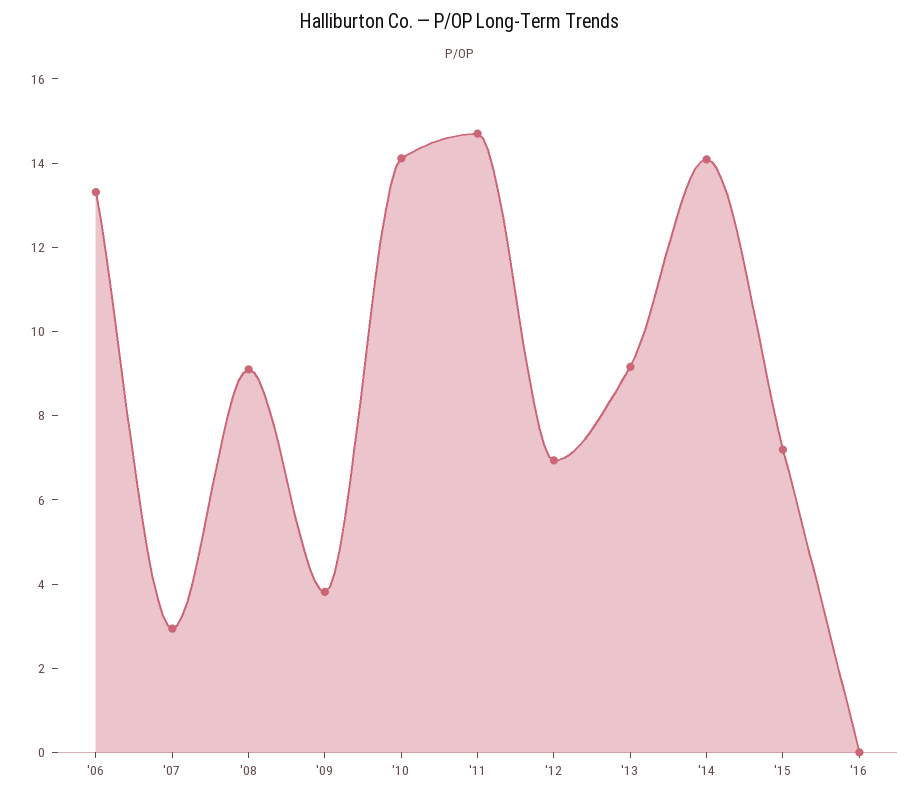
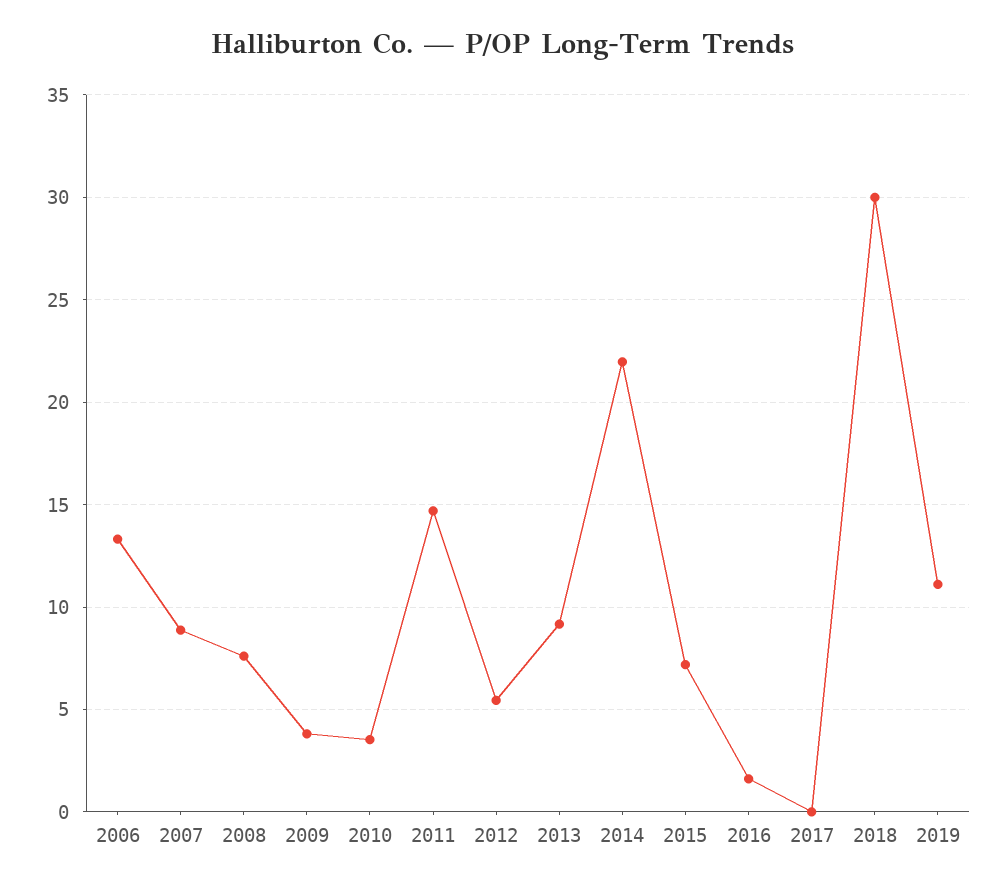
'07: 3 -> 9
'08: 9 -> 7.5
'10: 14 -> 3.5
'12: 7 -> 5.5
'14: 14 -> 22
'16: 0 -> 1.5
2017: none -> 0
2018: none -> 30
2019: none -> 11

